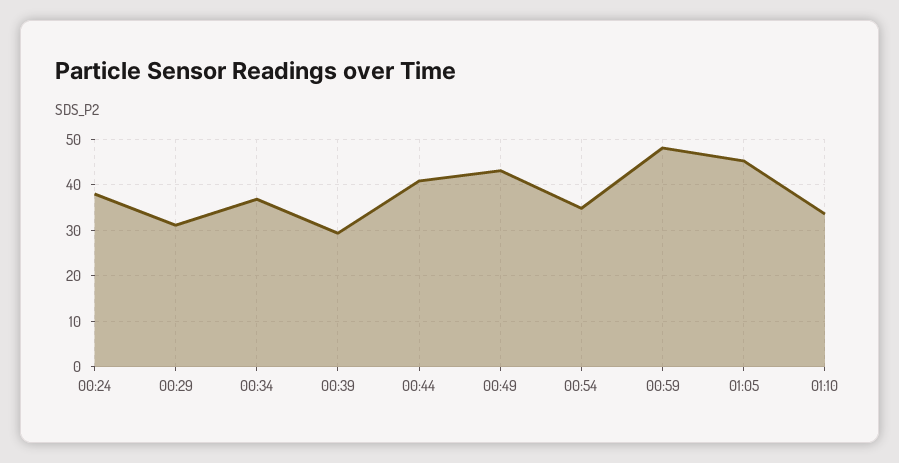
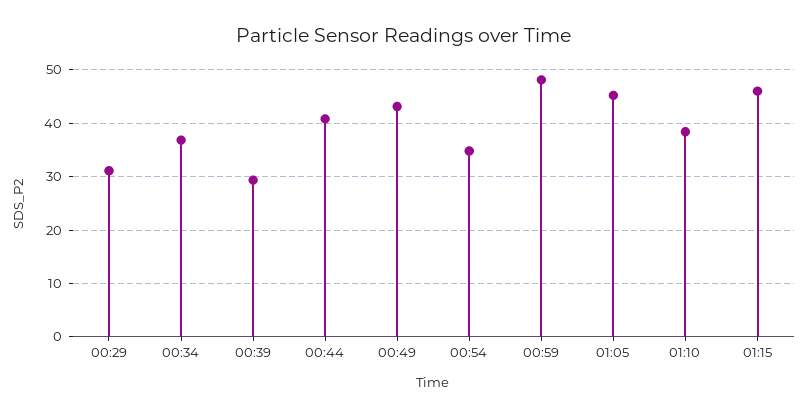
00:24: 38 -> none
01:10: 34 -> 38
01:15: none -> 46

